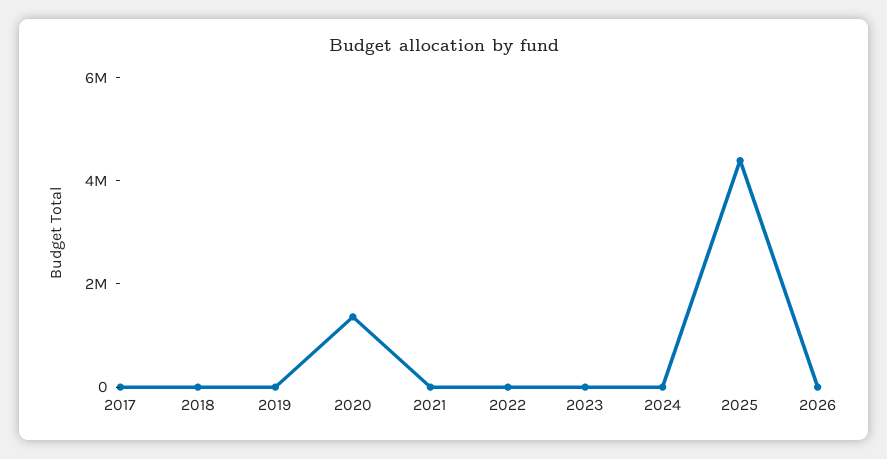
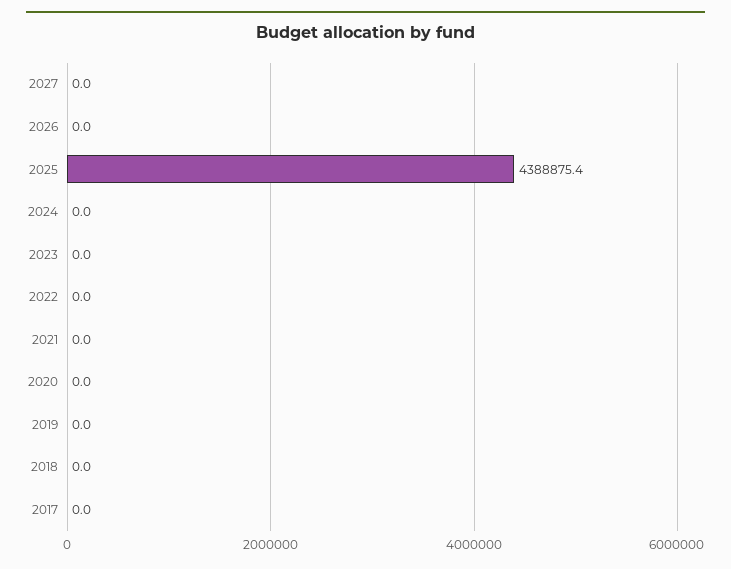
2020: 1500000 -> 0
2027: none -> 0

